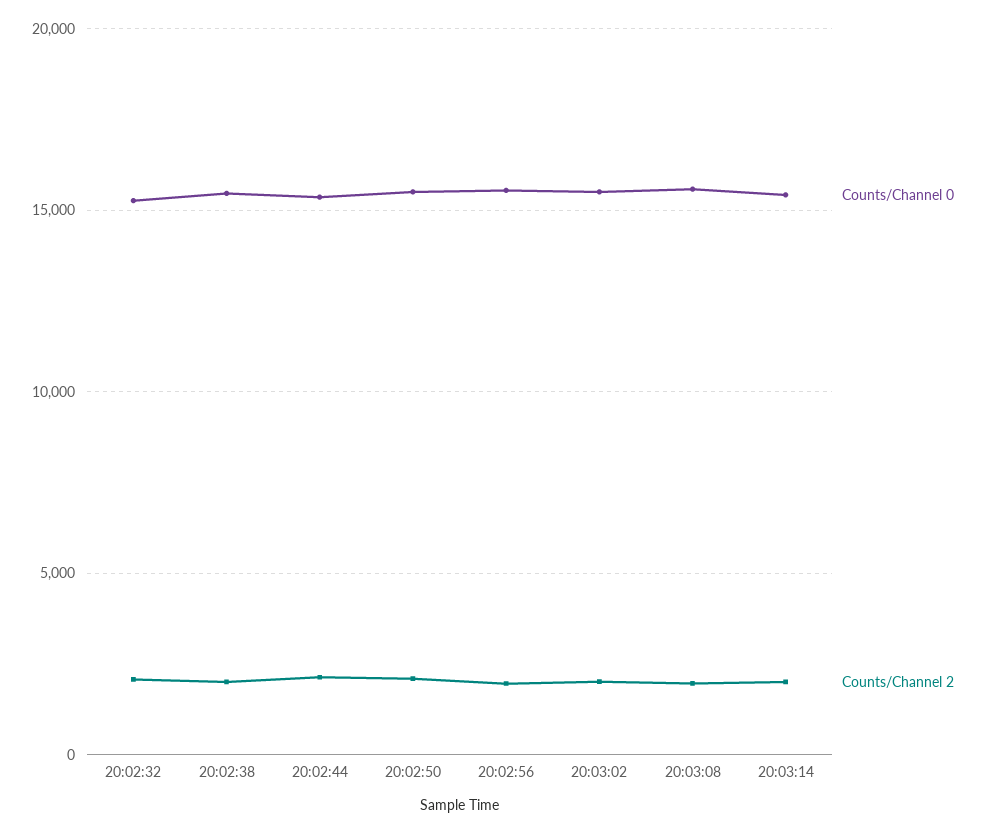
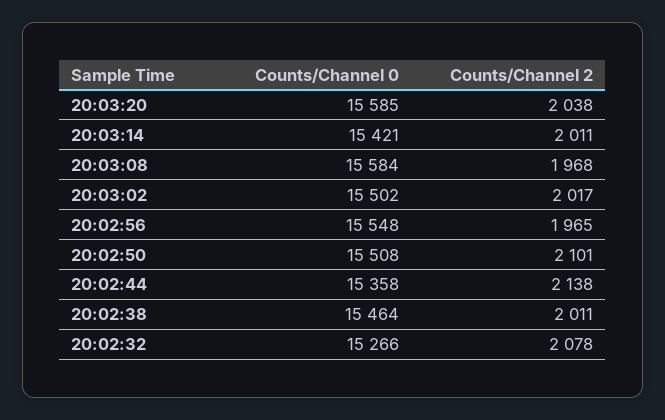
Counts/Channel 0, 20:03:20: none -> 15585
Counts/Channel 2, 20:03:20: none -> 2038

